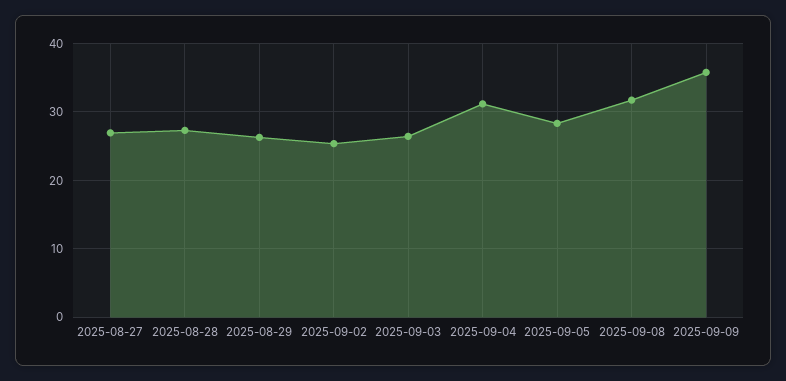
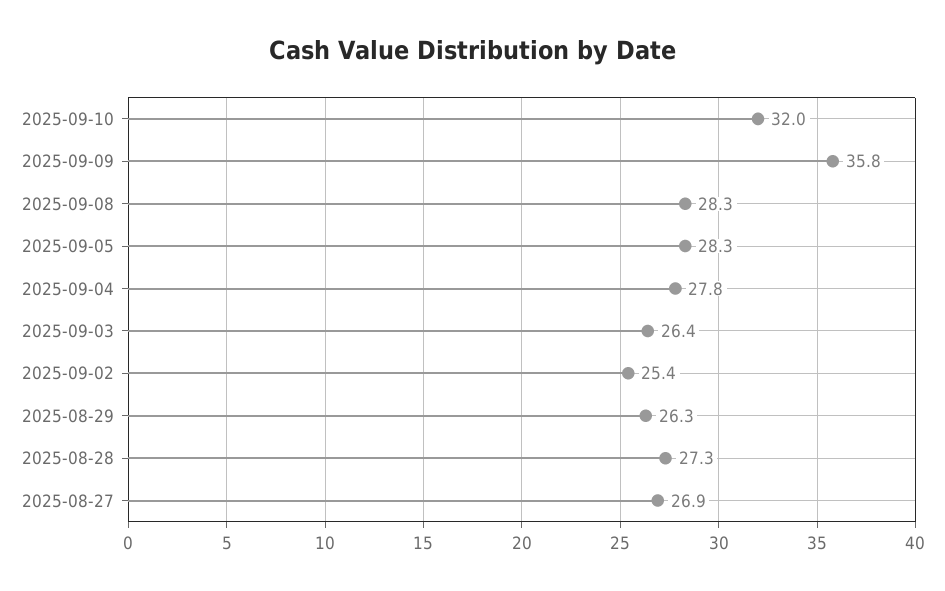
2025-09-04: 31 -> 27.8
2025-09-08: 32 -> 28.3
2025-09-10: none -> 32

